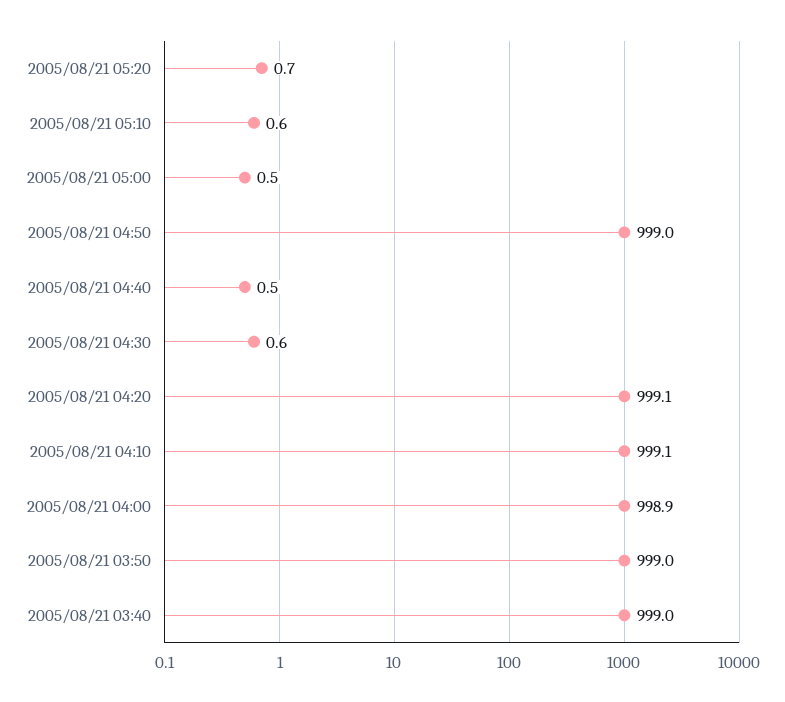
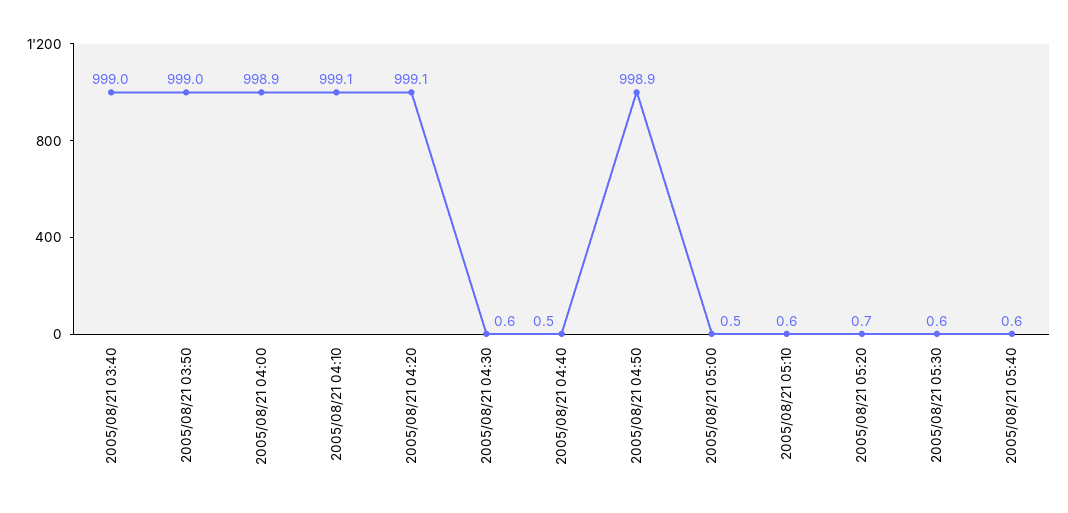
2005/08/21 04:50: 999 -> 998.9
2005/08/21 05:30: none -> 0.6
2005/08/21 05:40: none -> 0.6

